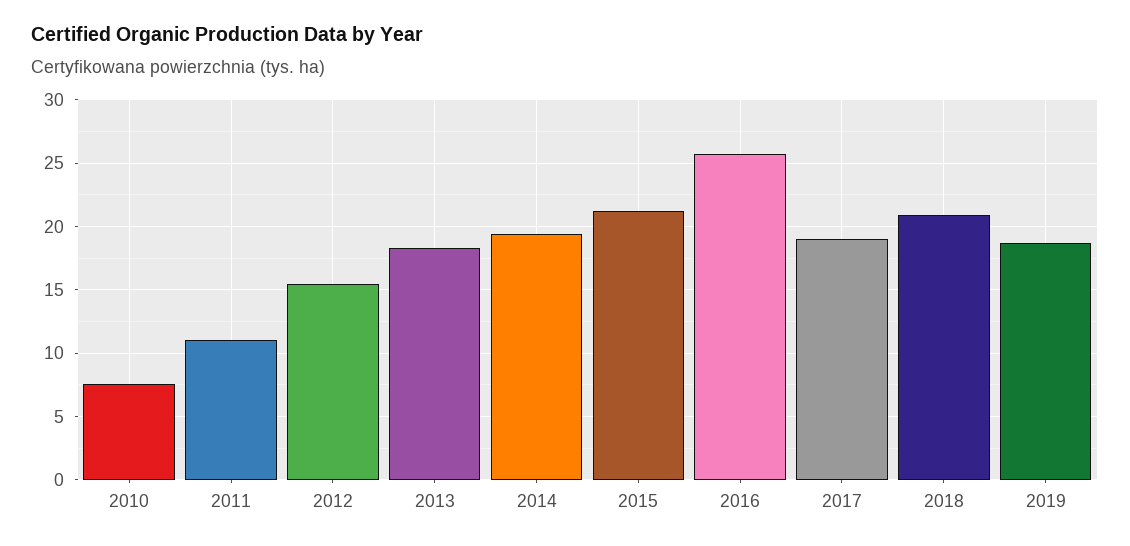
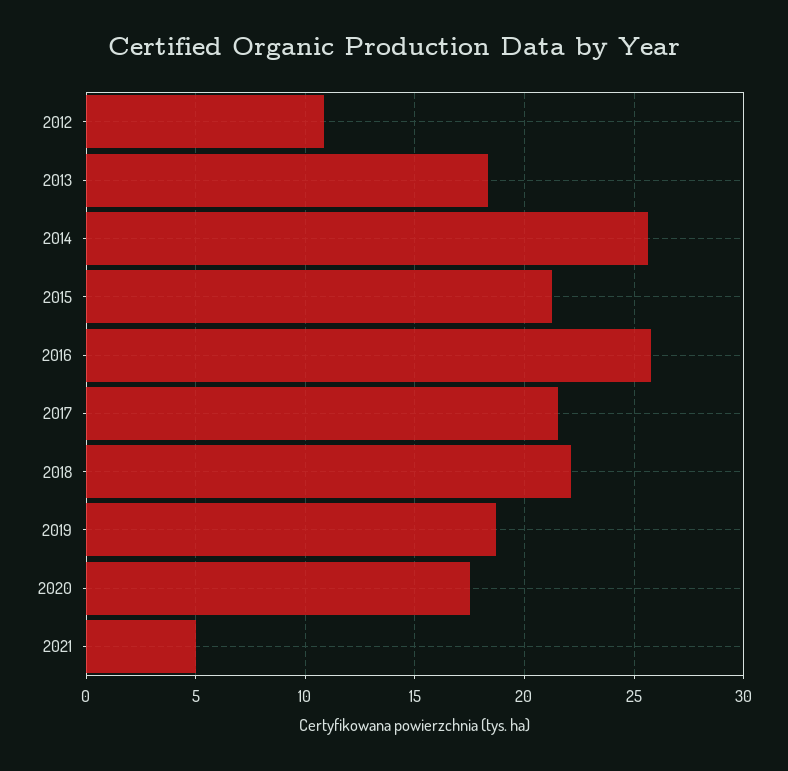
2010: 7.5 -> none
2011: 11 -> none
2012: 15.5 -> 11
2014: 19.5 -> 25.5
2017: 19 -> 21.5
2018: 21 -> 22
2020: none -> 17.5
2021: none -> 5

